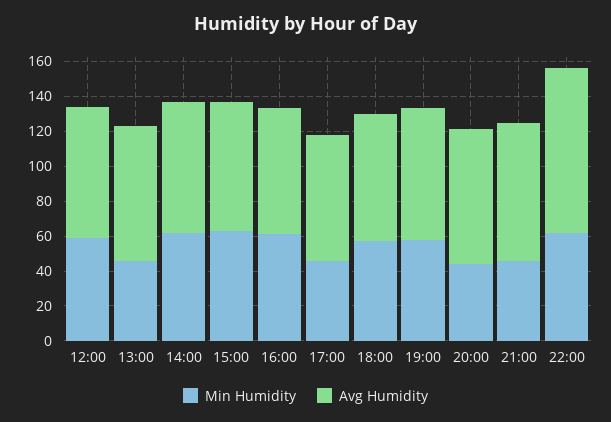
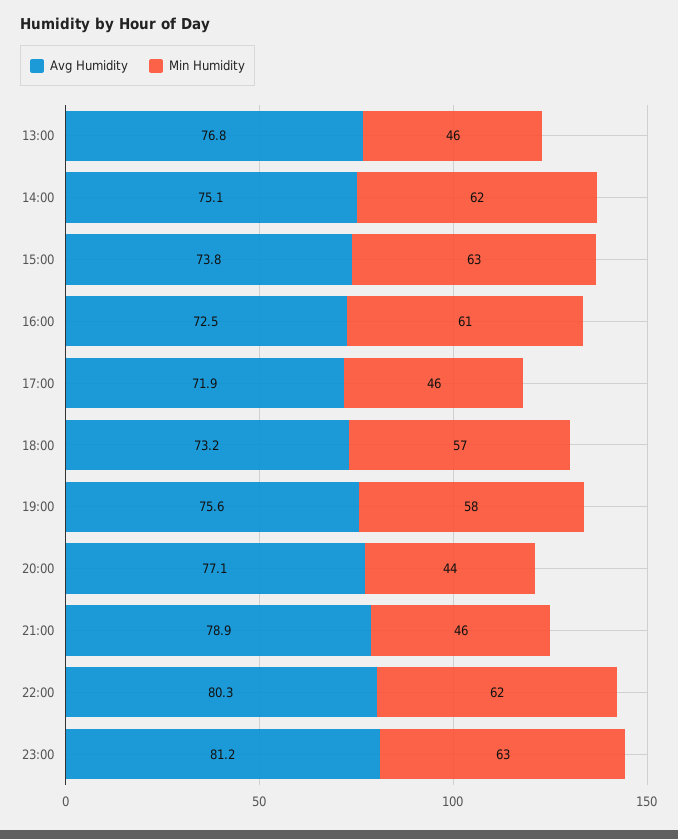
Min Humidity, 12:00: 60 -> none
Avg Humidity, 12:00: 75 -> none
Avg Humidity, 22:00: 95 -> 80.3
Avg Humidity, 23:00: none -> 81.2
Min Humidity, 23:00: none -> 63

